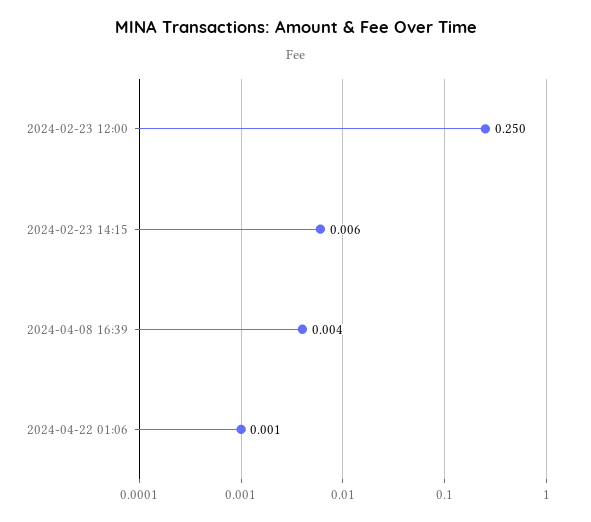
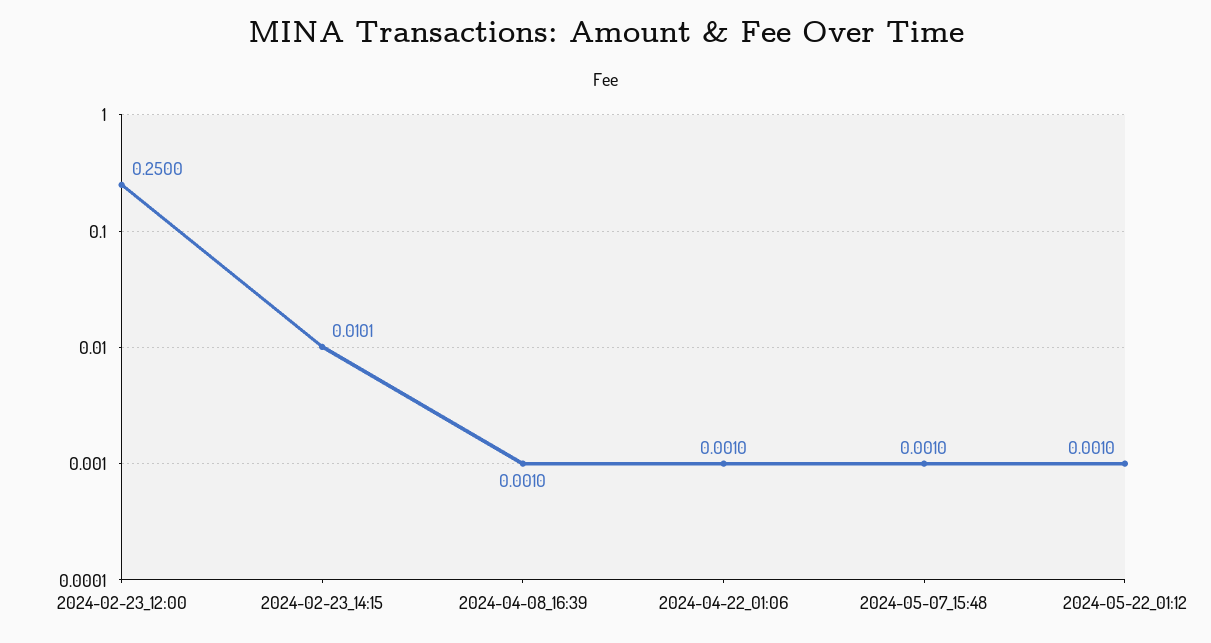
2024-02-23 14:15: 0.006 -> 0.0101
2024-04-08 16:39: 0.004 -> 0.001
2024-05-07_15:48: none -> 0.001
2024-05-22_01:12: none -> 0.001

